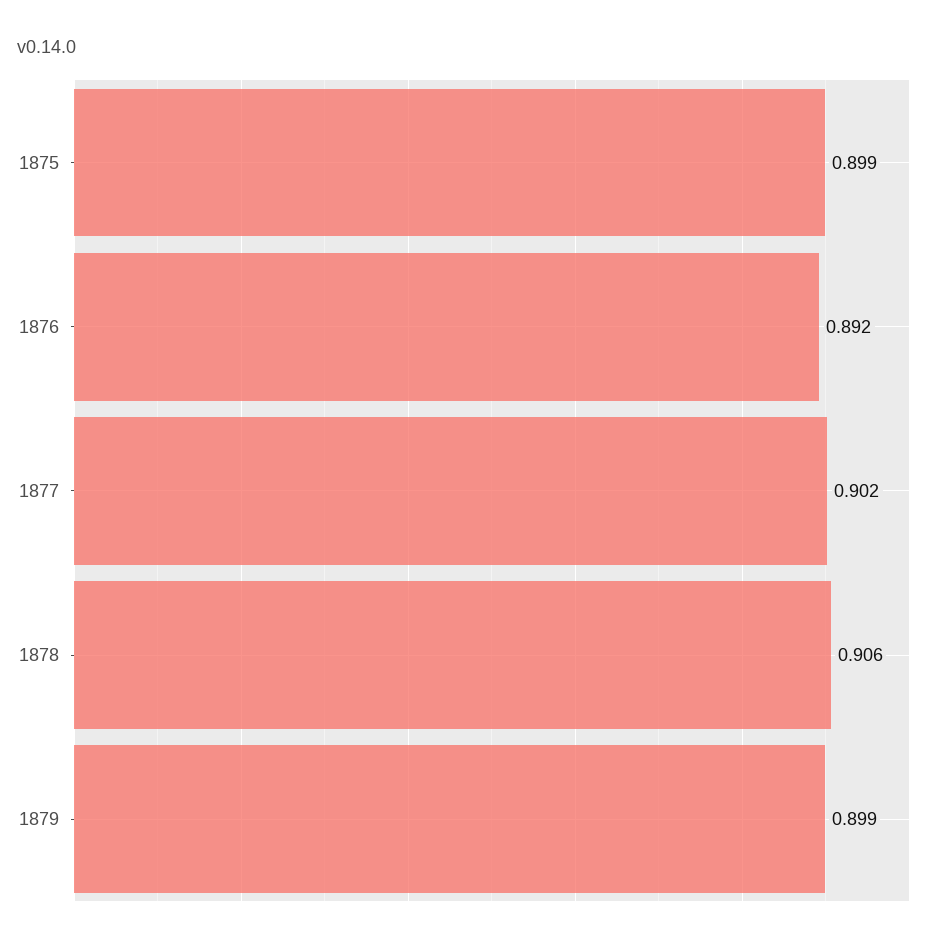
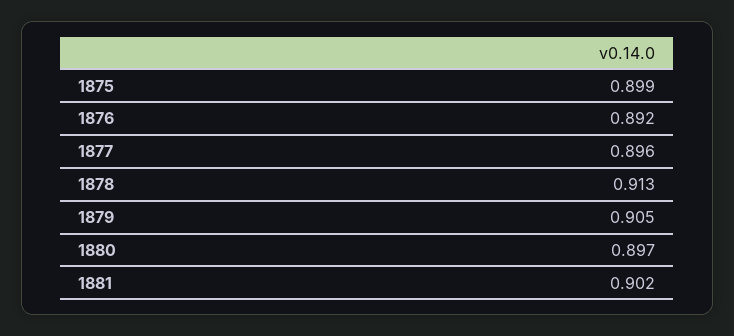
1877: 0.902 -> 0.896
1878: 0.906 -> 0.913
1879: 0.899 -> 0.905
1880: none -> 0.897
1881: none -> 0.902

